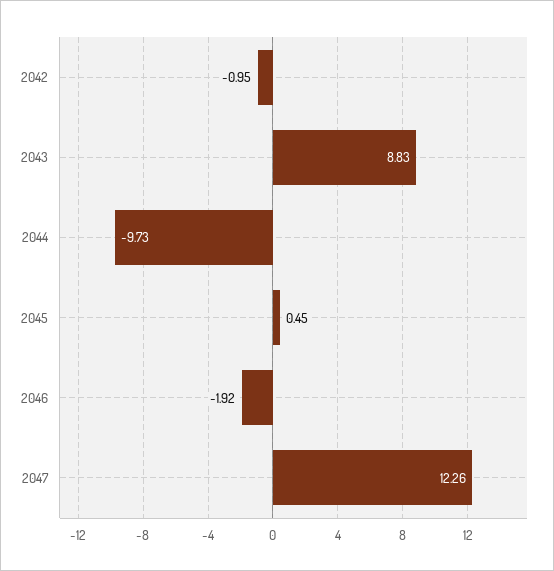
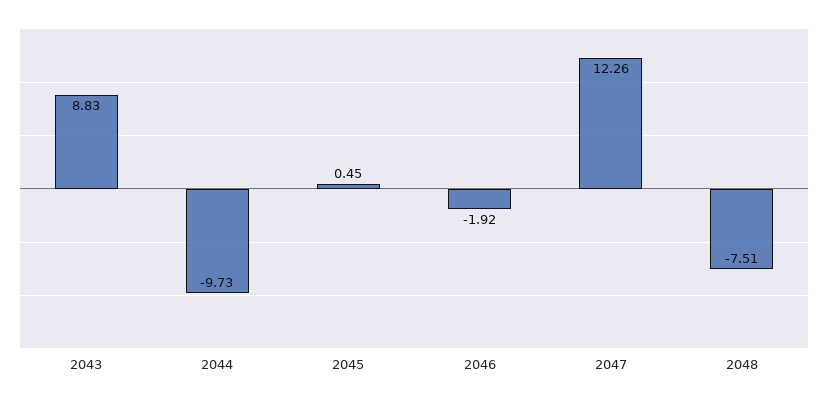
2042: -0.95 -> none
2048: none -> -7.51

